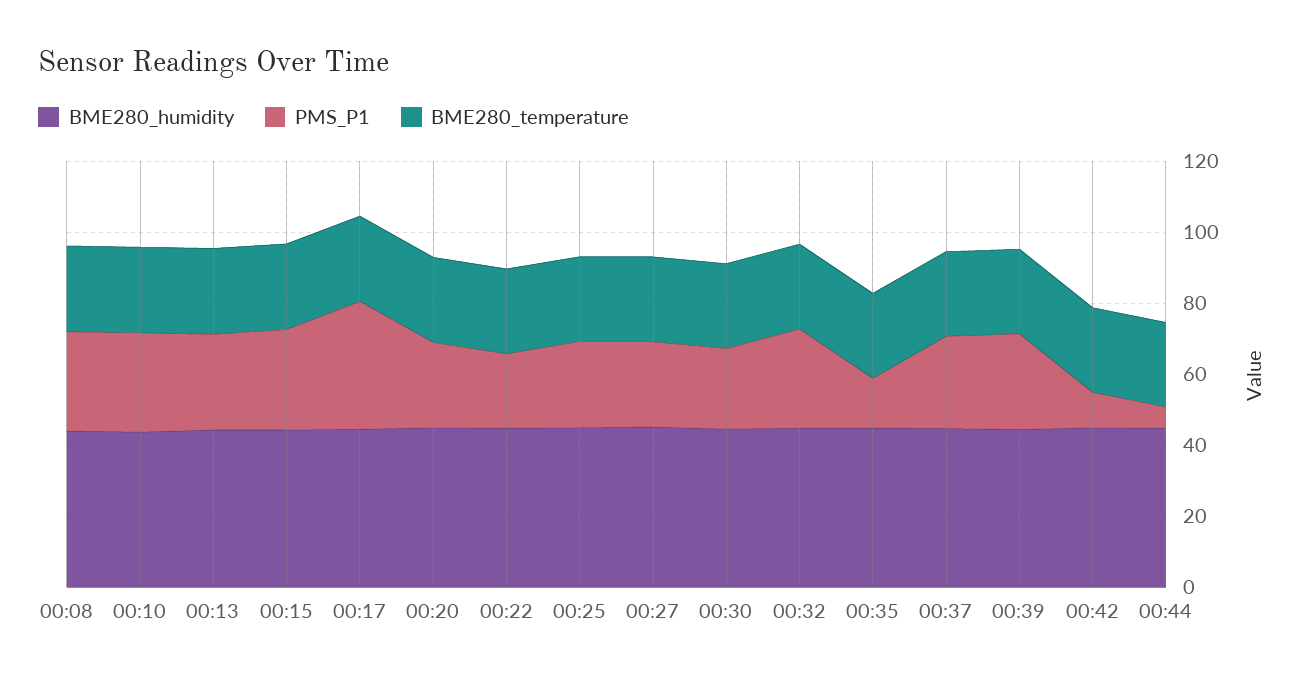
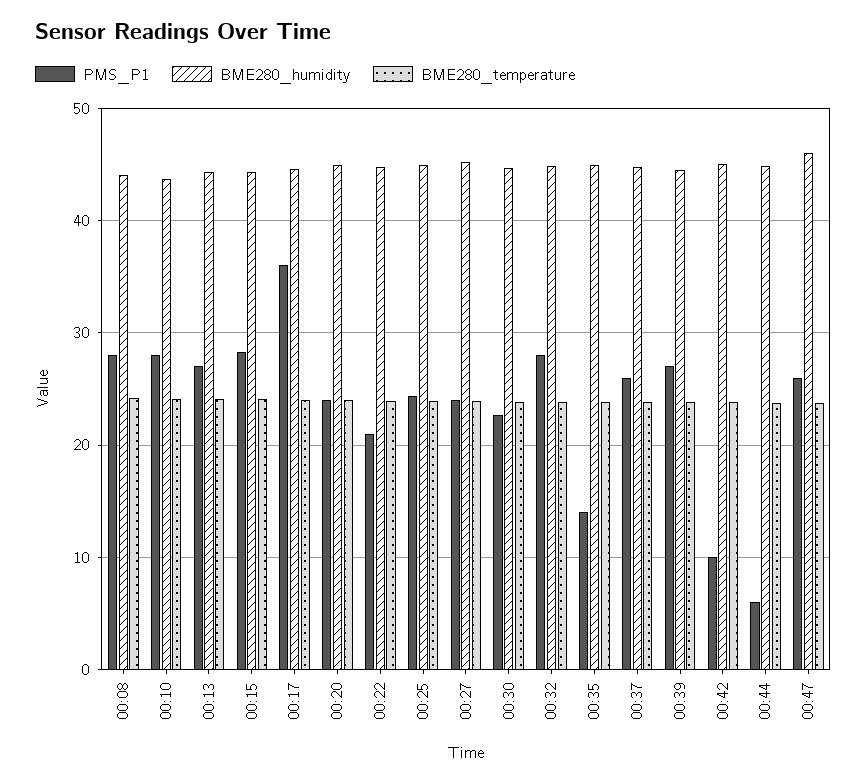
PMS_P1, 00:47: none -> 26
BME280_humidity, 00:47: none -> 46
BME280_temperature, 00:47: none -> 24

